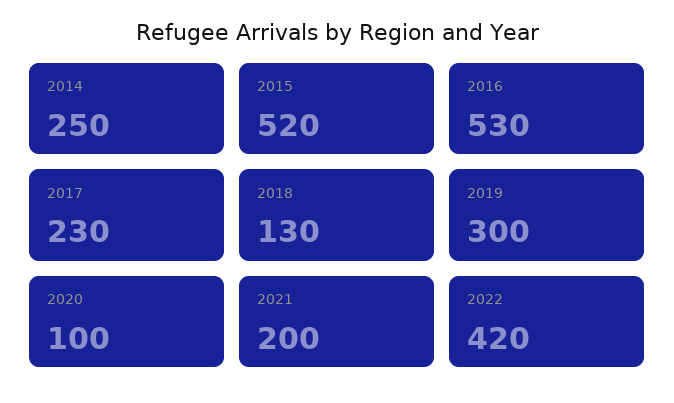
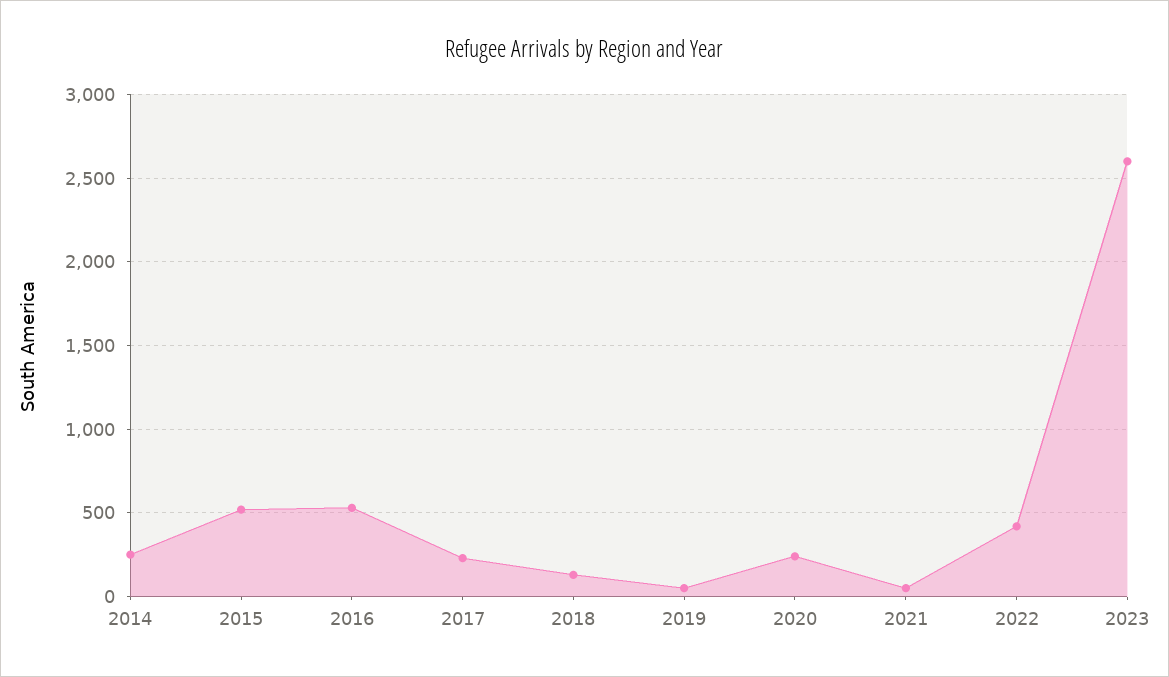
2019: 300 -> 50
2020: 100 -> 250
2021: 200 -> 50
2023: none -> 2600

